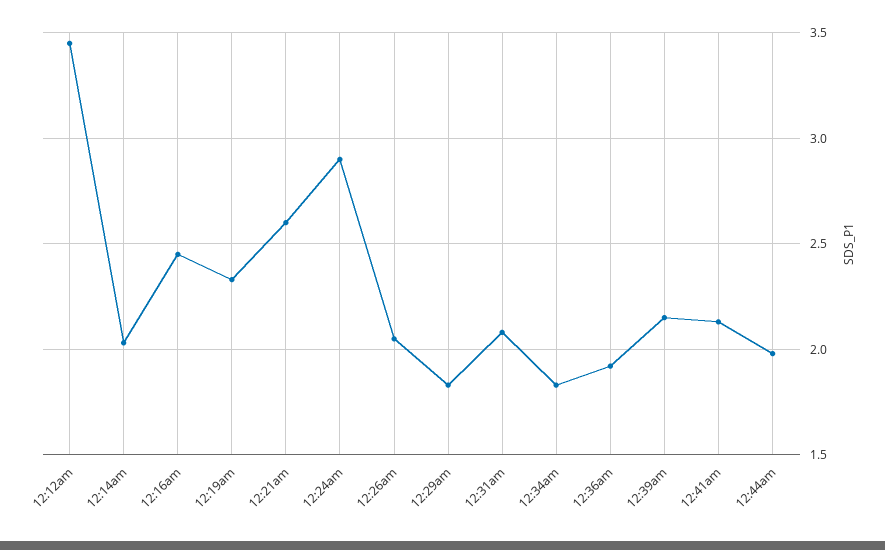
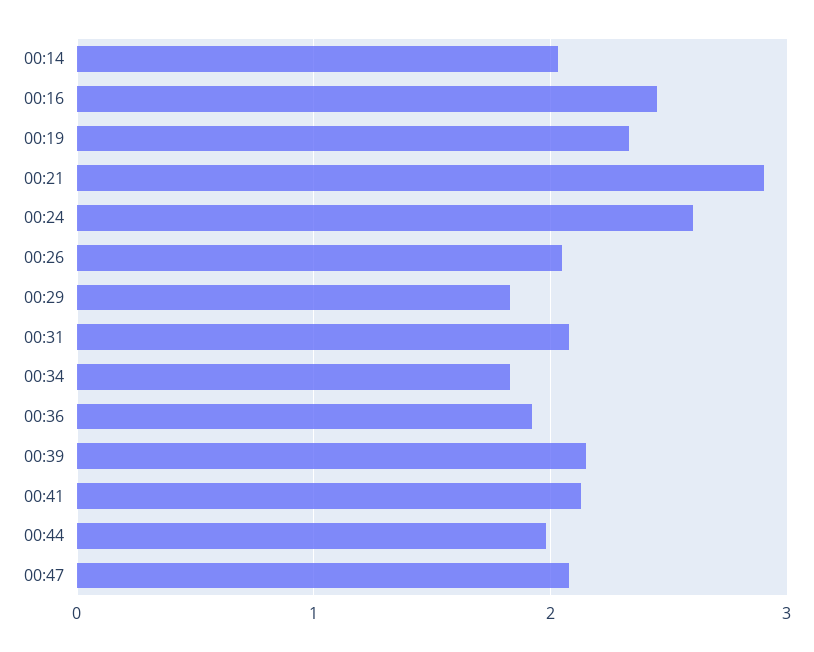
12:12am: 3.45 -> none
12:21am: 2.6 -> 2.9
12:24am: 2.9 -> 2.6
00:47: none -> 2.1

